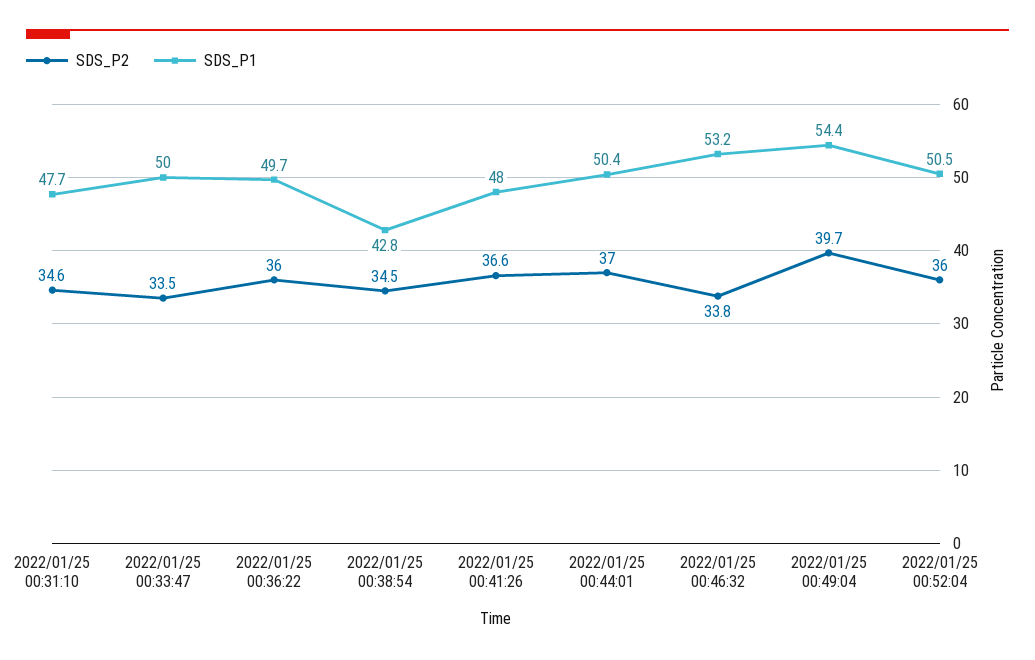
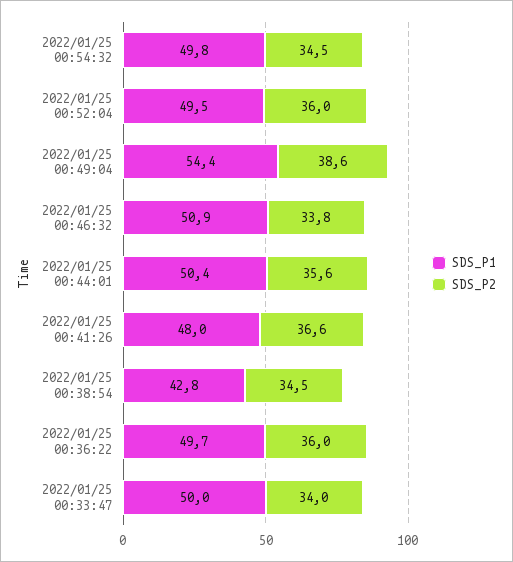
SDS_P2, 2022/01/25 00:31:10: 34.6 -> none
SDS_P1, 2022/01/25 00:31:10: 47.7 -> none
SDS_P2, 2022/01/25 00:33:47: 33.5 -> 34
SDS_P2, 2022/01/25 00:44:01: 37 -> 35.6
SDS_P1, 2022/01/25 00:46:32: 53.2 -> 50.9
SDS_P2, 2022/01/25 00:49:04: 39.7 -> 38.6
SDS_P1, 2022/01/25 00:52:04: 50.5 -> 49.5
SDS_P1, 2022/01/25 00:54:32: none -> 49.8
SDS_P2, 2022/01/25 00:54:32: none -> 34.5

